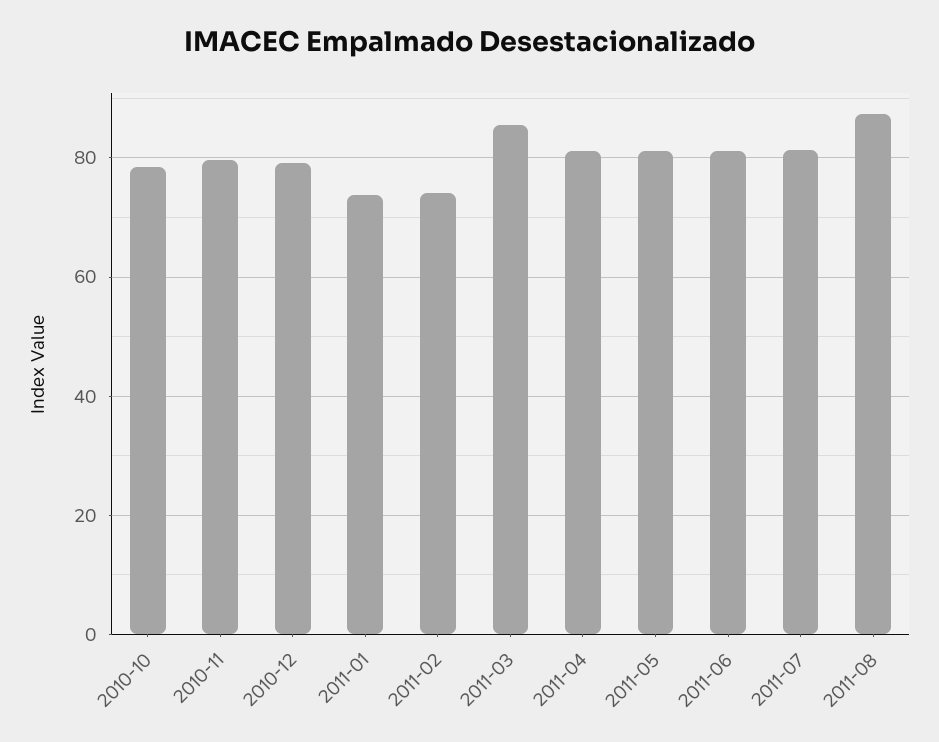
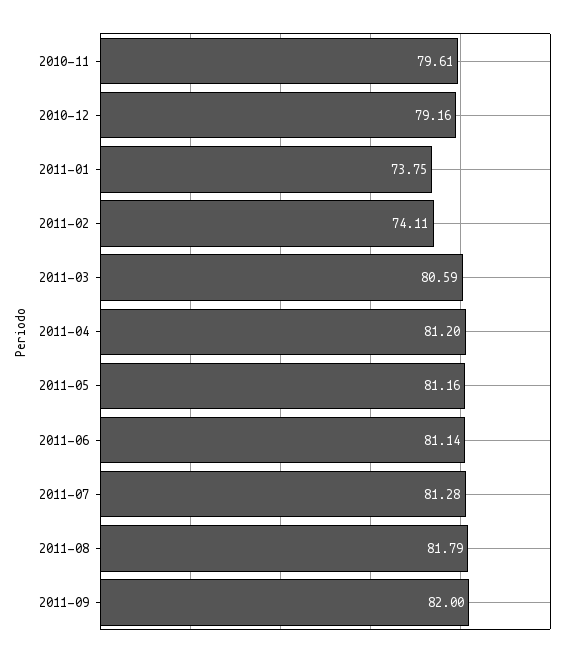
2010-10: 78 -> none
2011-03: 86 -> 80.59
2011-08: 88 -> 81.79
2011-09: none -> 82

